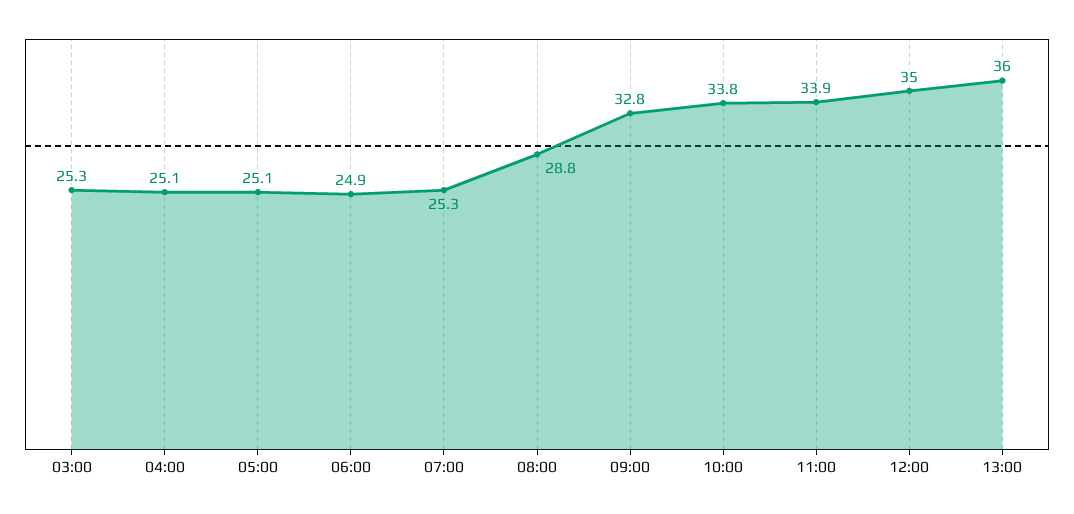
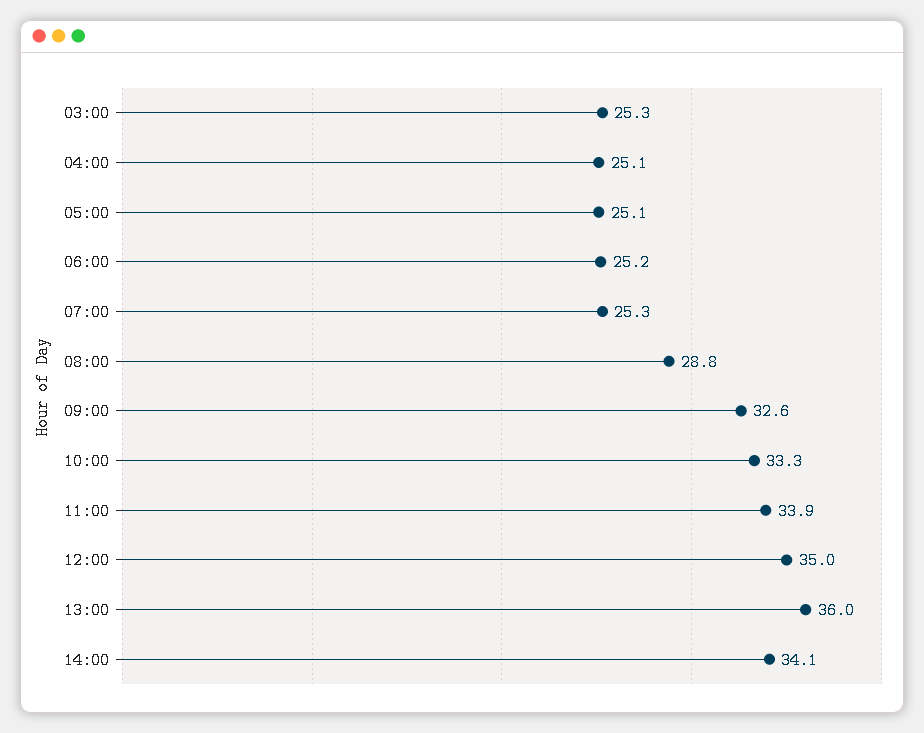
06:00: 24.9 -> 25.2
09:00: 32.8 -> 32.6
10:00: 33.8 -> 33.3
14:00: none -> 34.1

